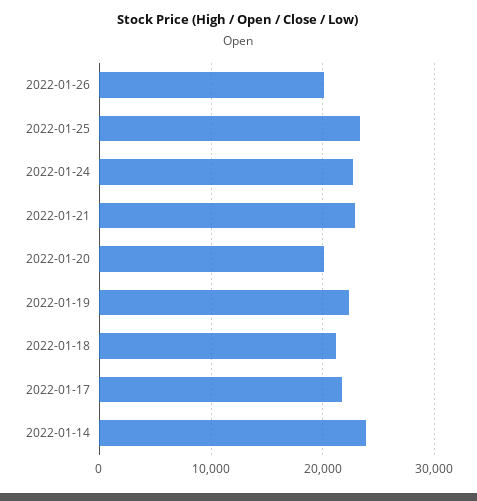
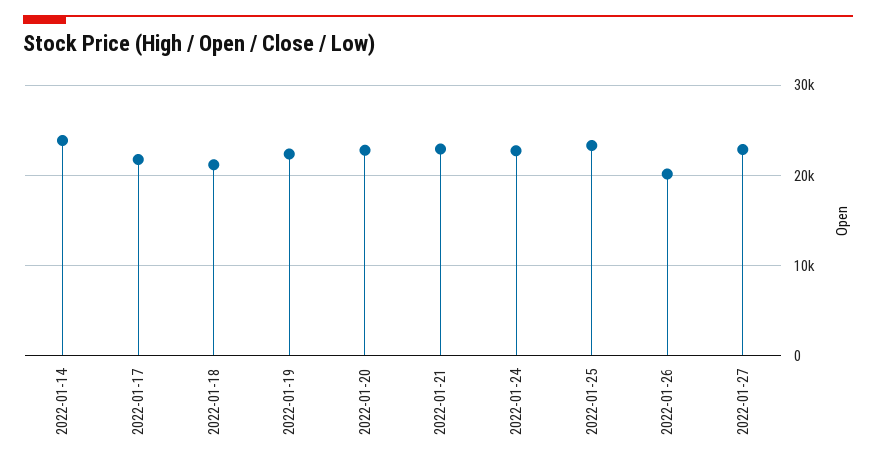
2022-01-20: 20000 -> 23000
2022-01-27: none -> 23000

